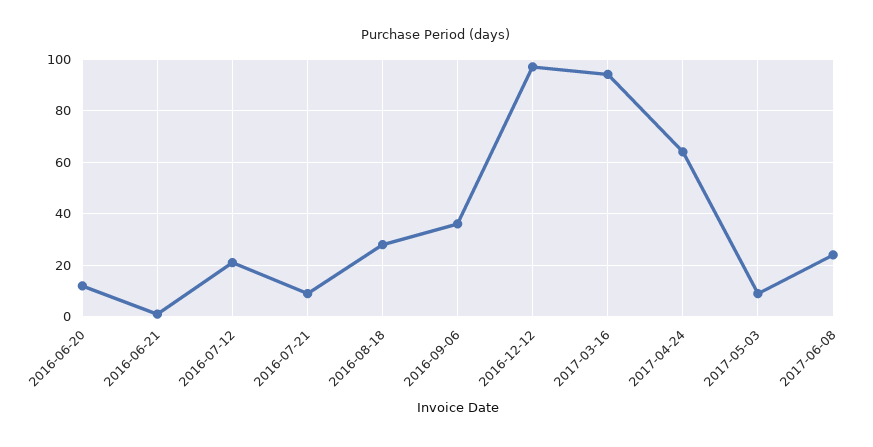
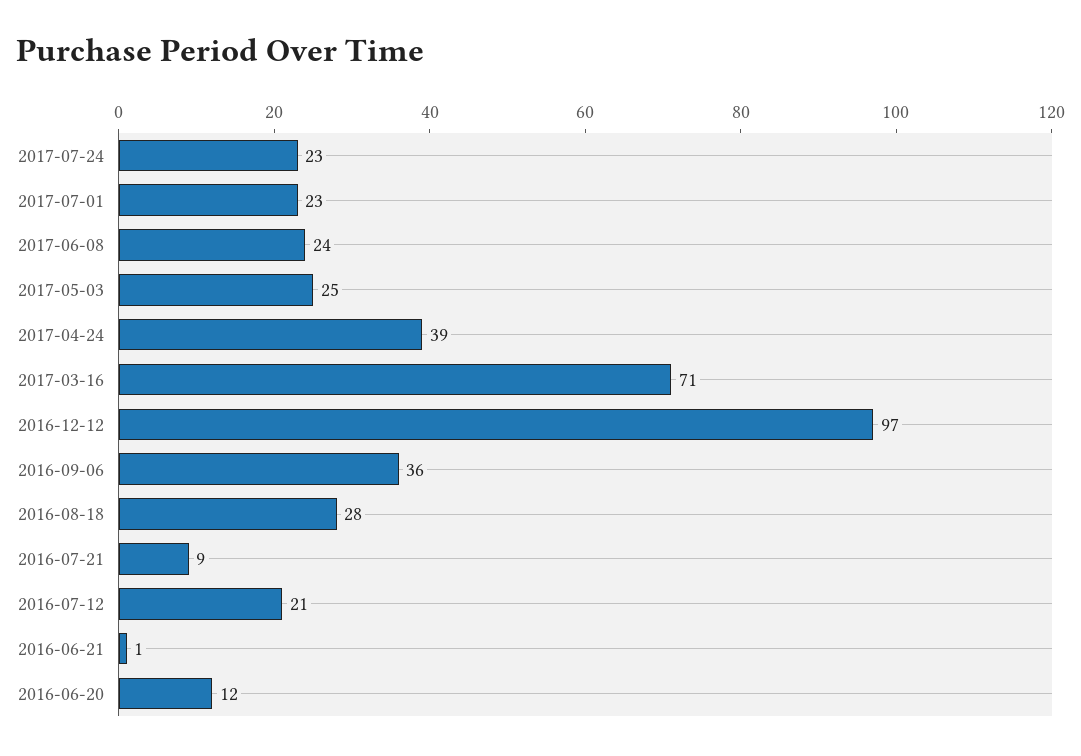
2017-03-16: 95 -> 71
2017-04-24: 65 -> 39
2017-05-03: 10 -> 25
2017-07-24: none -> 23
2017-07-01: none -> 23

